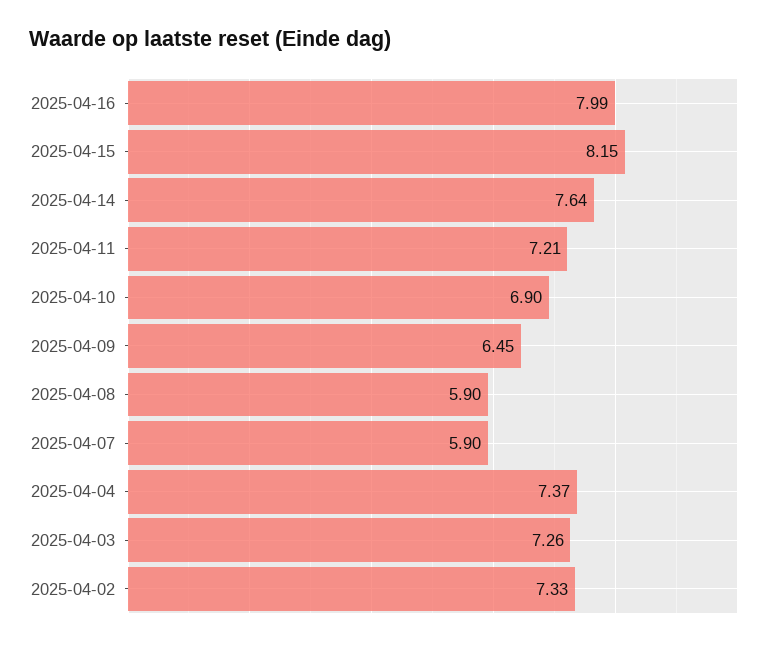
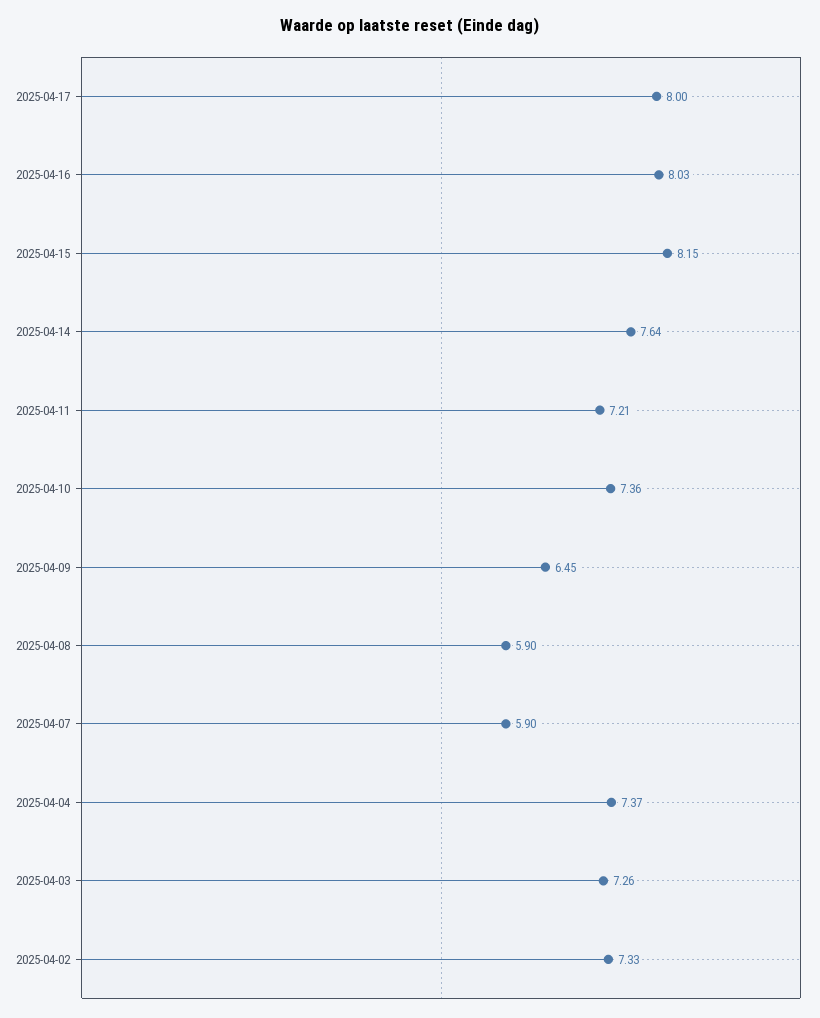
2025-04-16: 7.99 -> 8.03
2025-04-10: 6.9 -> 7.36
2025-04-17: none -> 8

